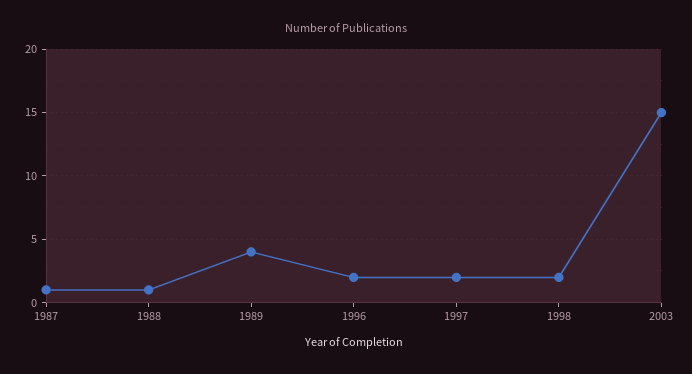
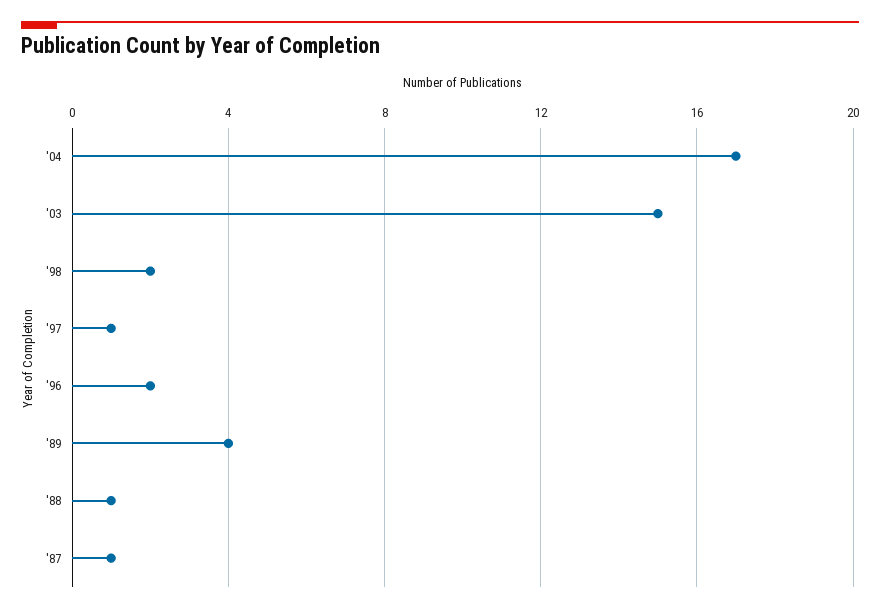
1997: 2 -> 1
'04: none -> 17

